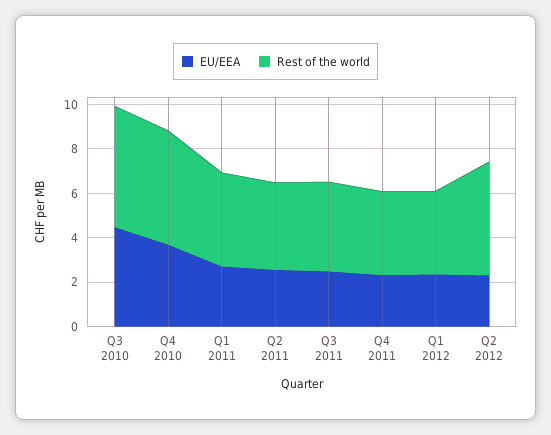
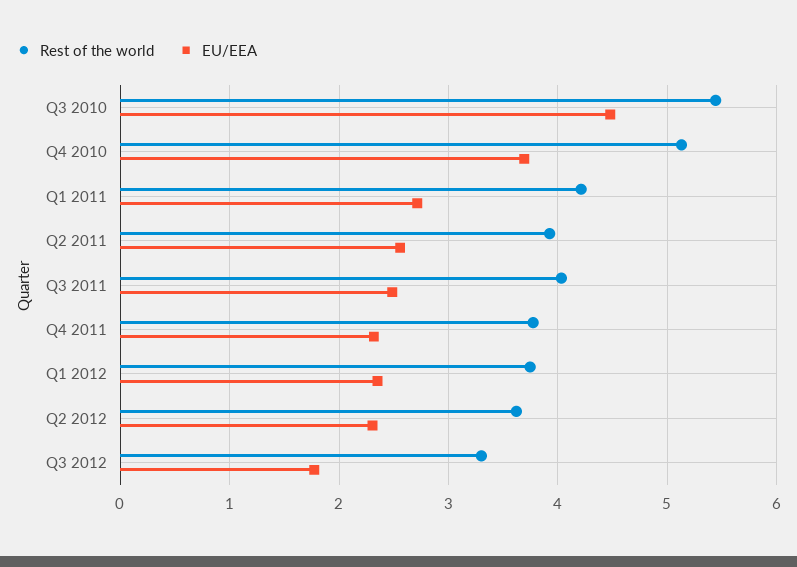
Rest of the world, Q2 2012: 5 -> 3.6
Rest of the world, Q3 2012: none -> 3.3
EU/EEA, Q3 2012: none -> 1.8

